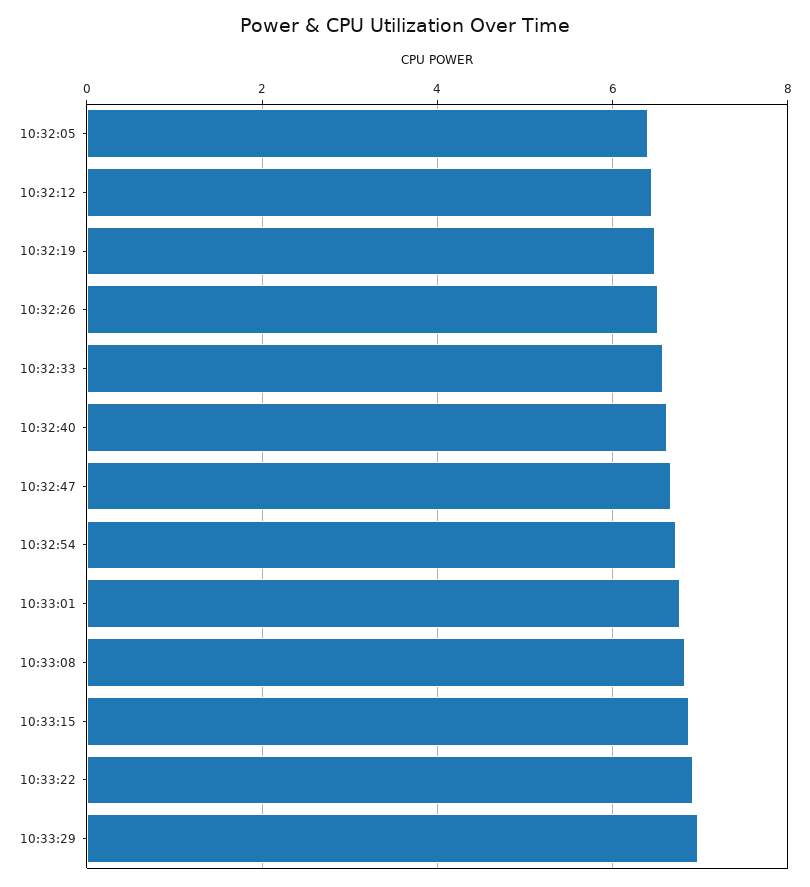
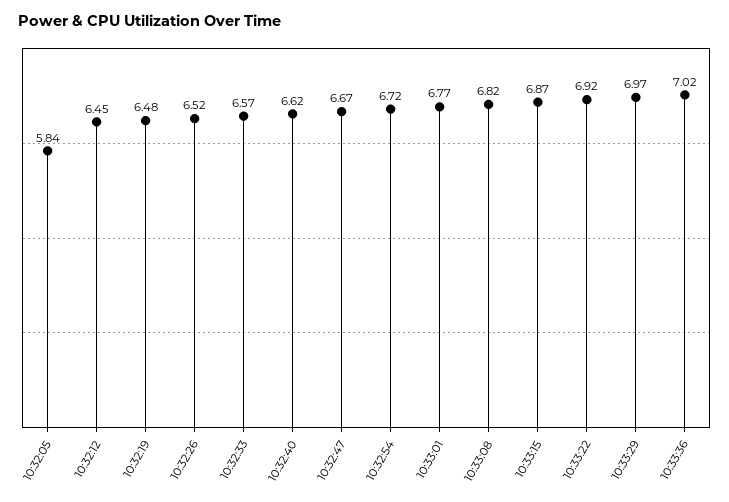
10:32:05: 6.4 -> 5.84
10:33:36: none -> 7.02

